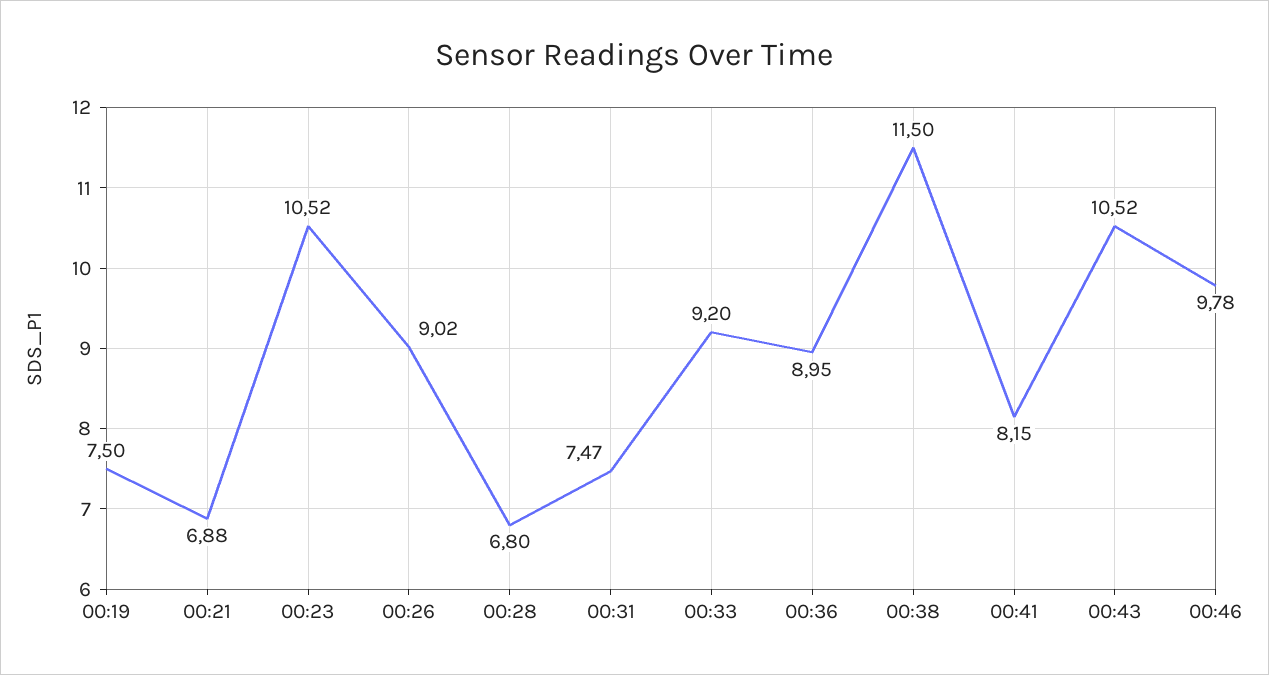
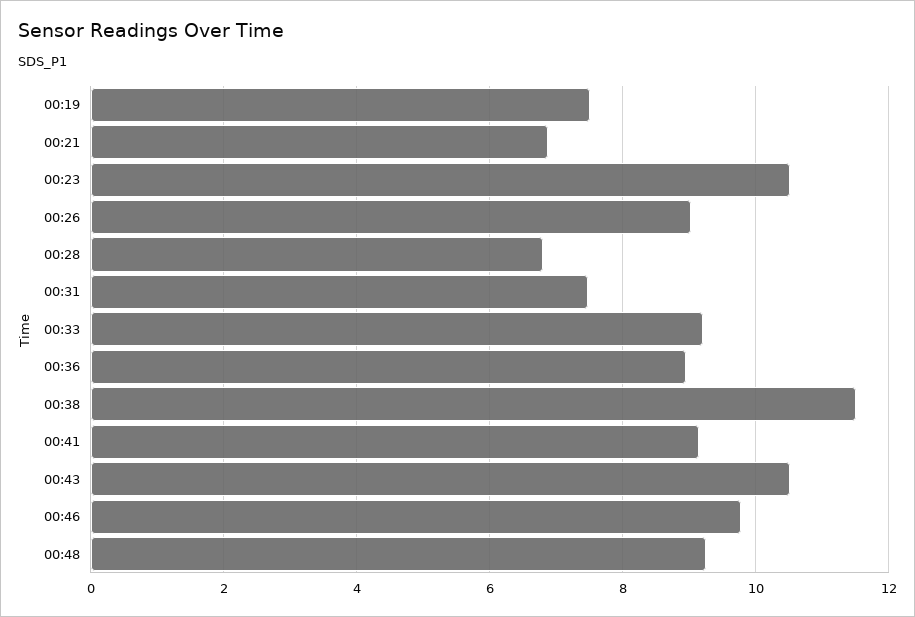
00:41: 8.15 -> 9.2
00:48: none -> 9.2

